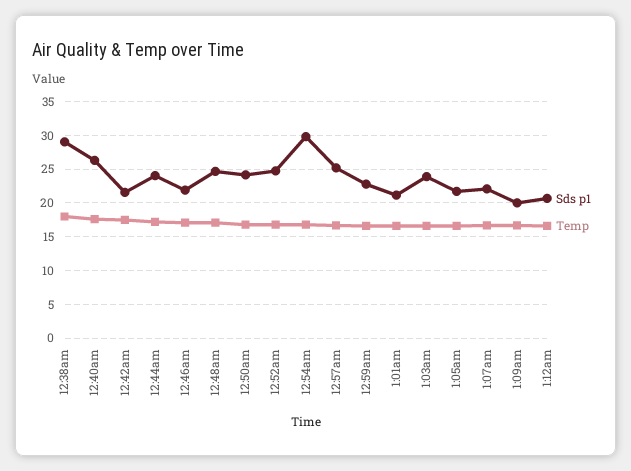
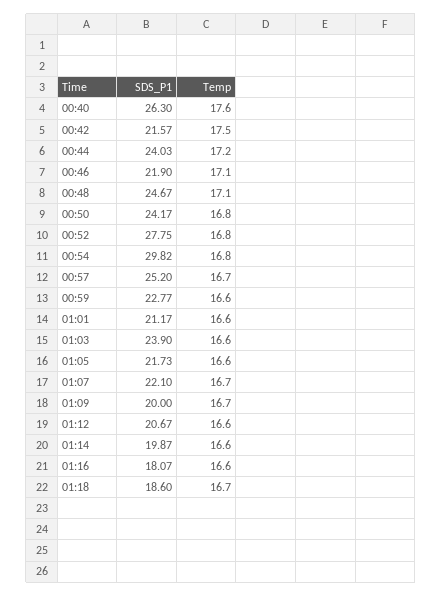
Sds p1, 12:38am: 29 -> none
Temp, 12:38am: 18 -> none
Sds p1, 12:52am: 25 -> 27.75
Sds p1, 01:14: none -> 19.87
Temp, 01:14: none -> 16.6
Sds p1, 01:16: none -> 18.07
Temp, 01:16: none -> 16.6
Sds p1, 01:18: none -> 18.6
Temp, 01:18: none -> 16.7

